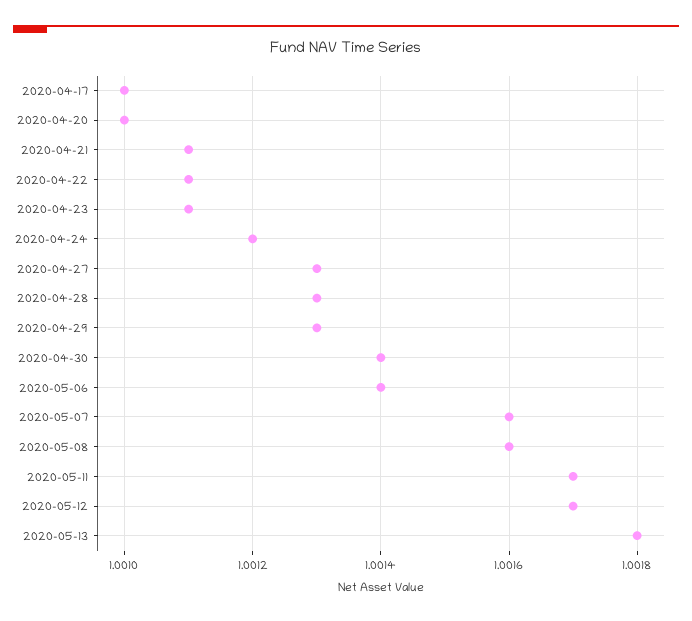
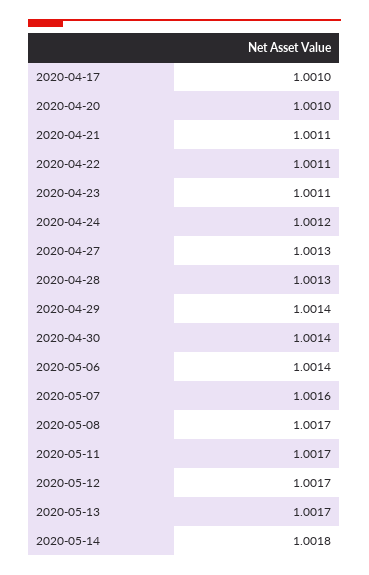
2020-04-29: 1.0013 -> 1.0014
2020-05-08: 1.0016 -> 1.0017
2020-05-13: 1.0018 -> 1.0017
2020-05-14: none -> 1.0018

